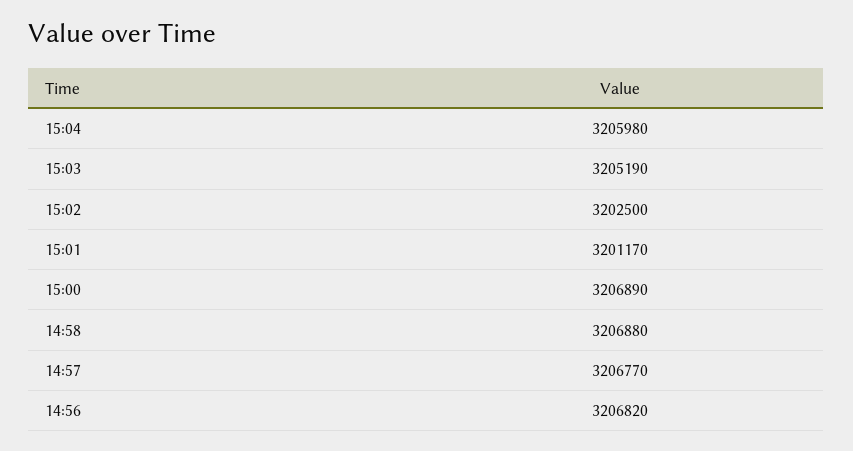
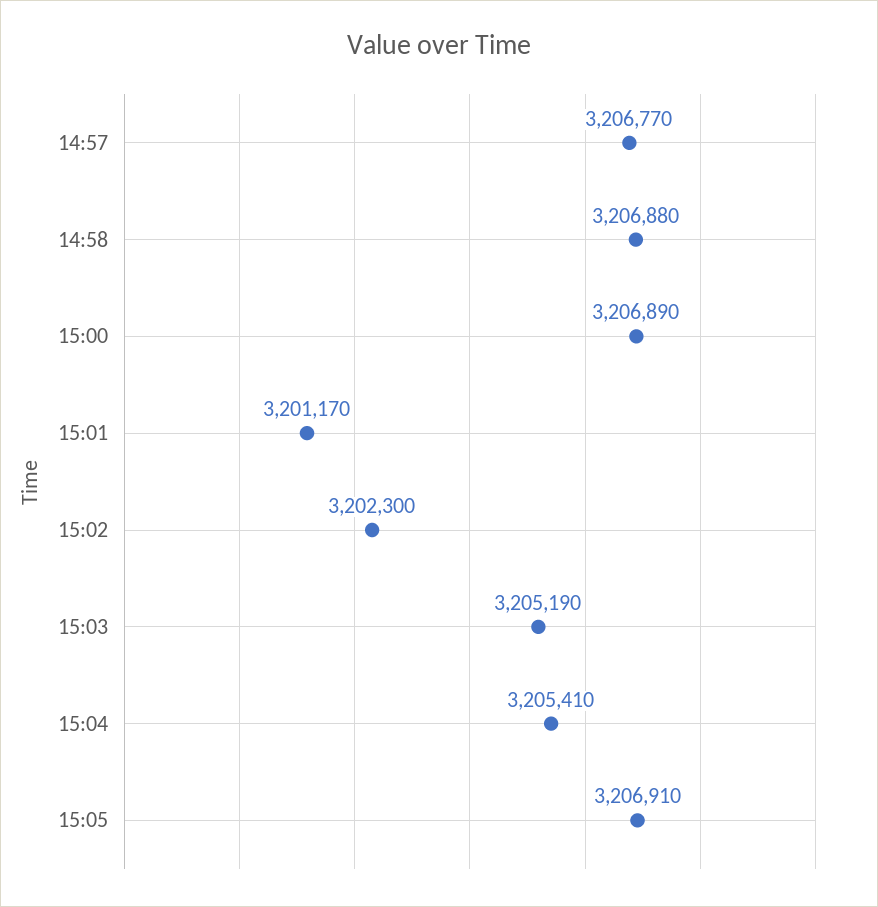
15:04: 3205980 -> 3205410
15:02: 3202500 -> 3202300
14:56: 3206820 -> none
15:05: none -> 3206910

